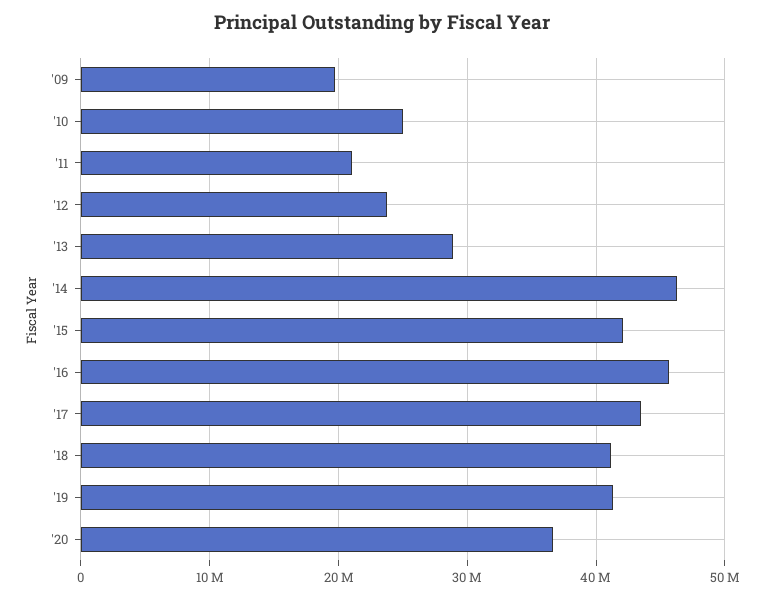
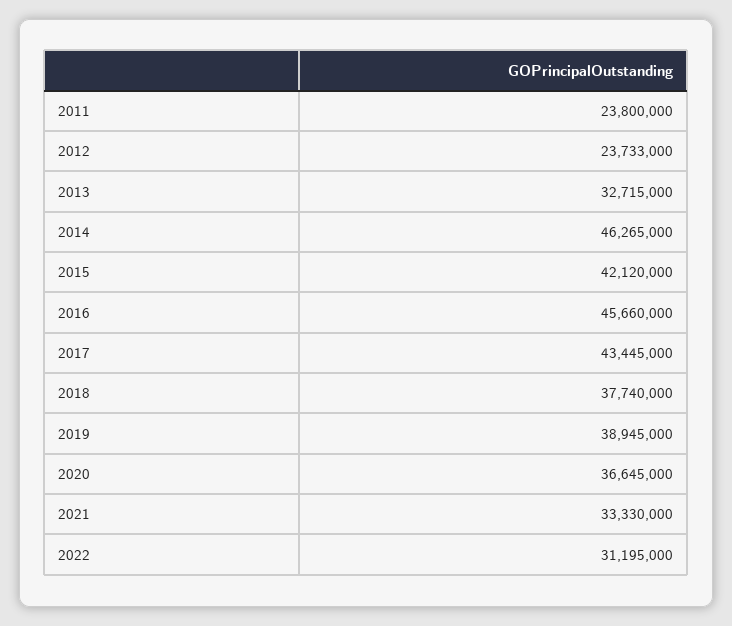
'09: 20000000 -> none
'10: 25000000 -> none
'11: 21000000 -> 23800000
'13: 29000000 -> 32715000
'18: 41000000 -> 37740000
'19: 41000000 -> 38945000
2021: none -> 33330000
2022: none -> 31195000

